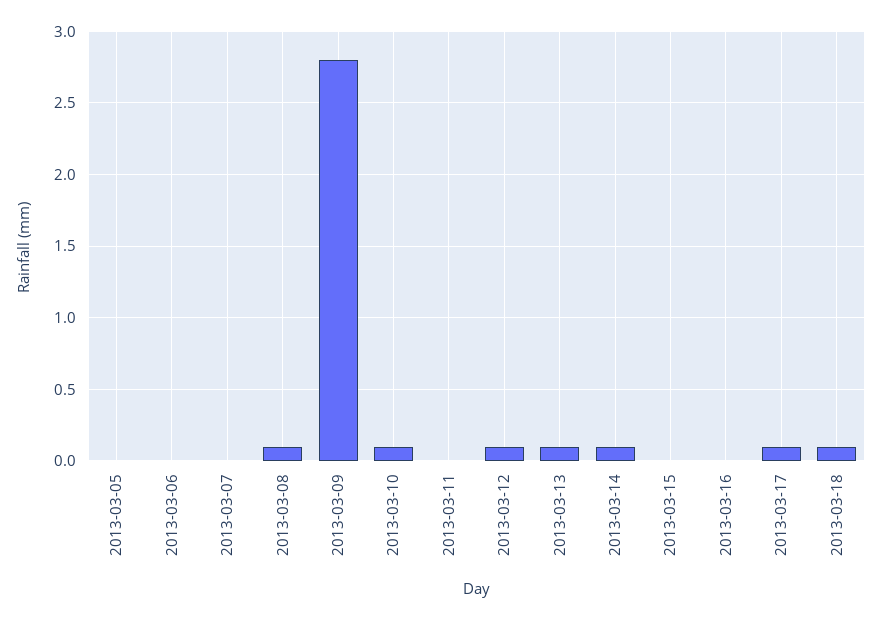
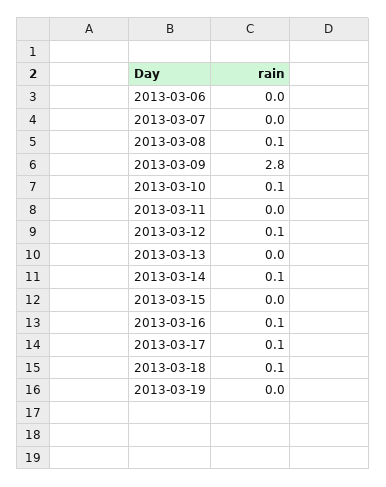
2013-03-05: 0 -> none
2013-03-13: 0.1 -> 0
2013-03-16: 0 -> 0.1
2013-03-19: none -> 0

